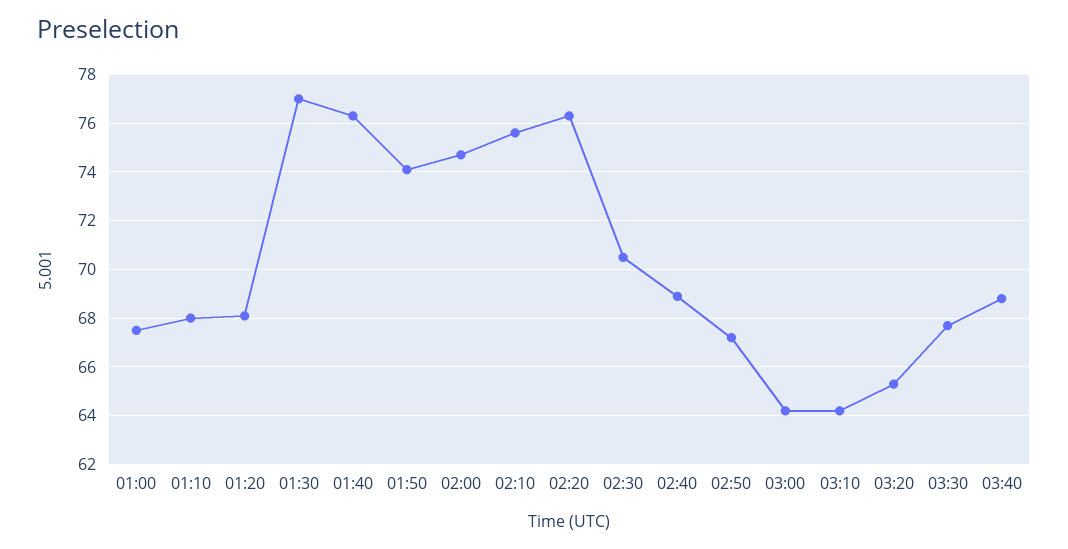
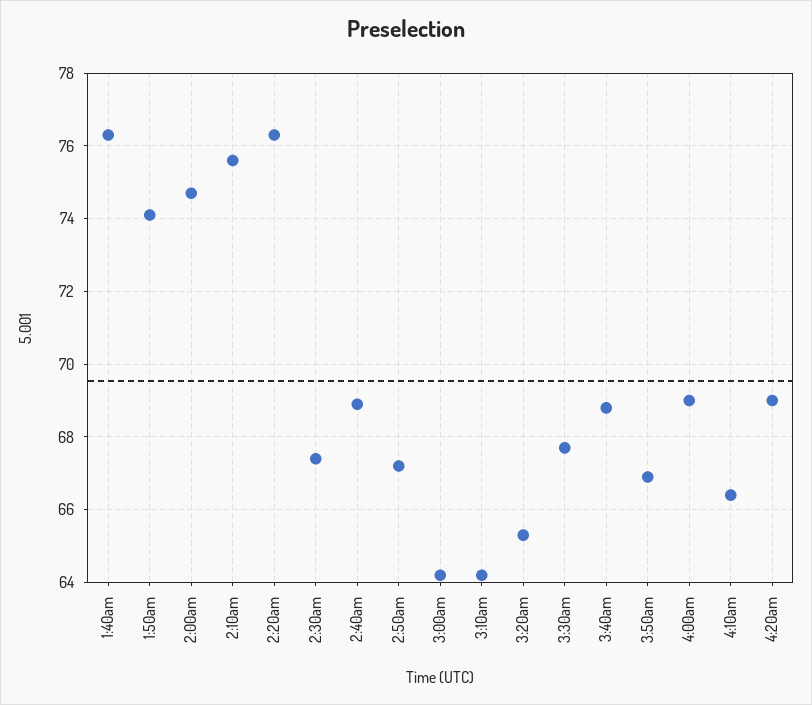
01:00: 67.5 -> none
01:10: 68 -> none
01:20: 68 -> none
01:30: 77 -> none
02:30: 70.5 -> 67.5
3:50am: none -> 67
4:00am: none -> 69
4:10am: none -> 66.5
4:20am: none -> 69

